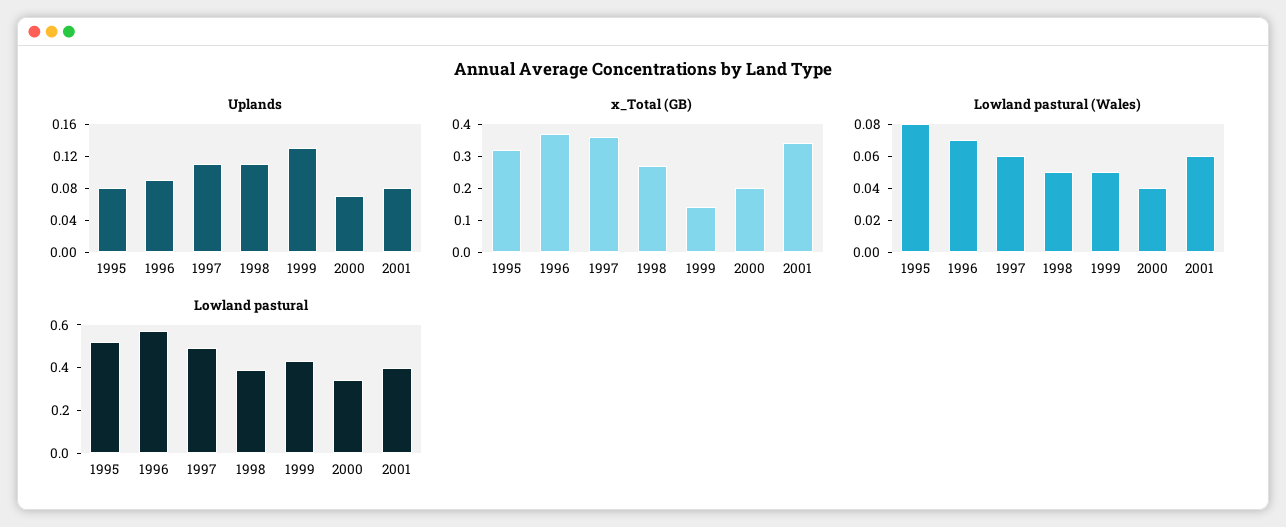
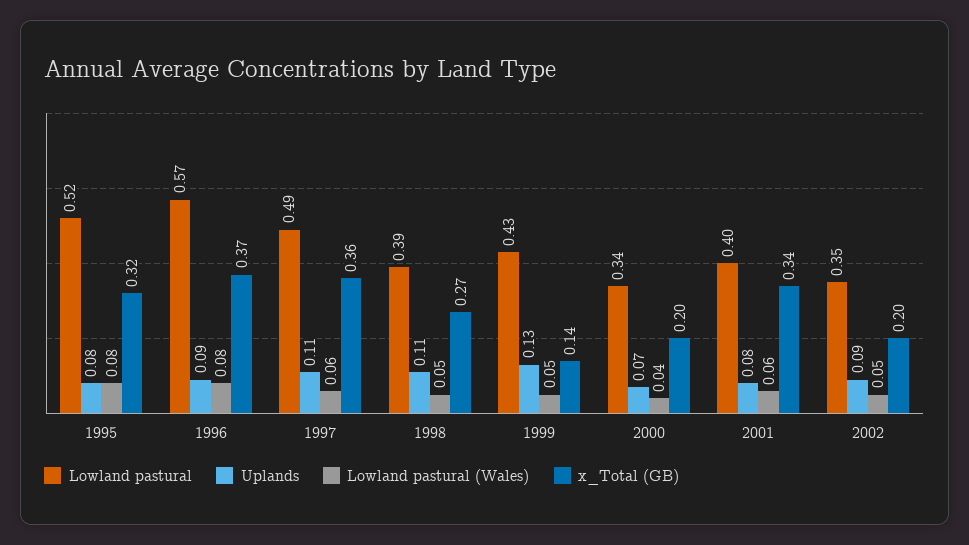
Lowland pastural (Wales), 1996: 0.07 -> 0.08
Lowland pastural, 2002: none -> 0.35
Uplands, 2002: none -> 0.09
Lowland pastural (Wales), 2002: none -> 0.05
x_Total (GB), 2002: none -> 0.2

